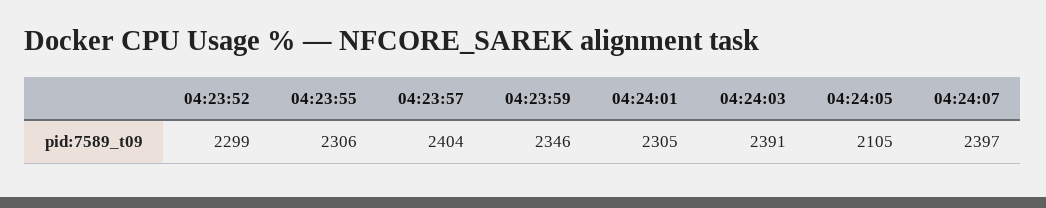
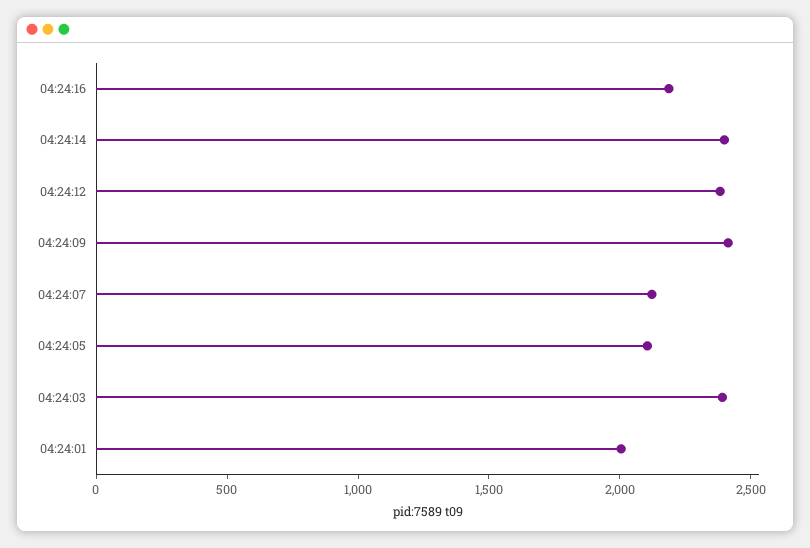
04:23:52: 2299 -> none
04:23:55: 2306 -> none
04:23:57: 2404 -> none
04:23:59: 2346 -> none
04:24:01: 2305 -> 2000
04:24:07: 2397 -> 2100
04:24:16: none -> 2200
04:24:14: none -> 2400
04:24:12: none -> 2400
04:24:09: none -> 2400

